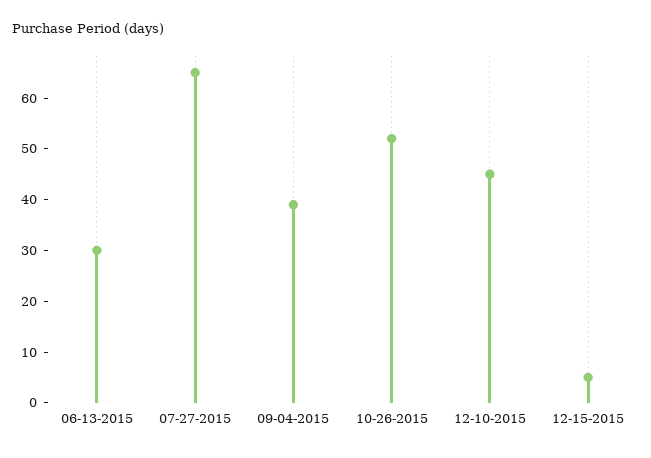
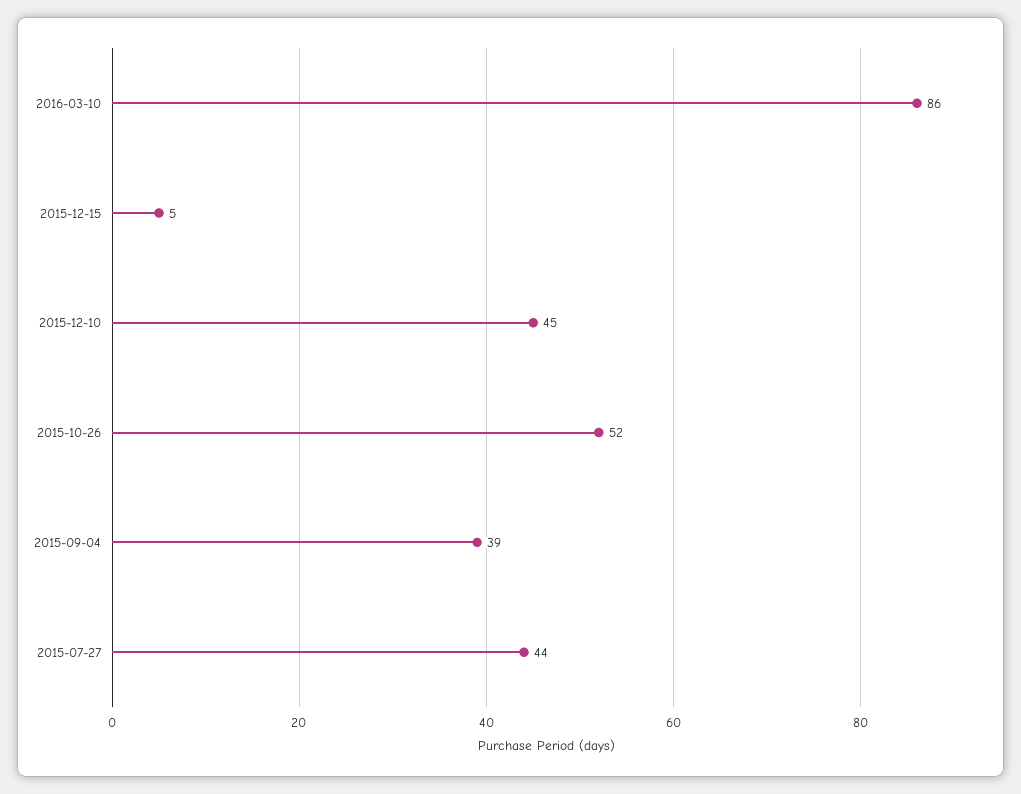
06-13-2015: 30 -> none
07-27-2015: 65 -> 44
2016-03-10: none -> 86

